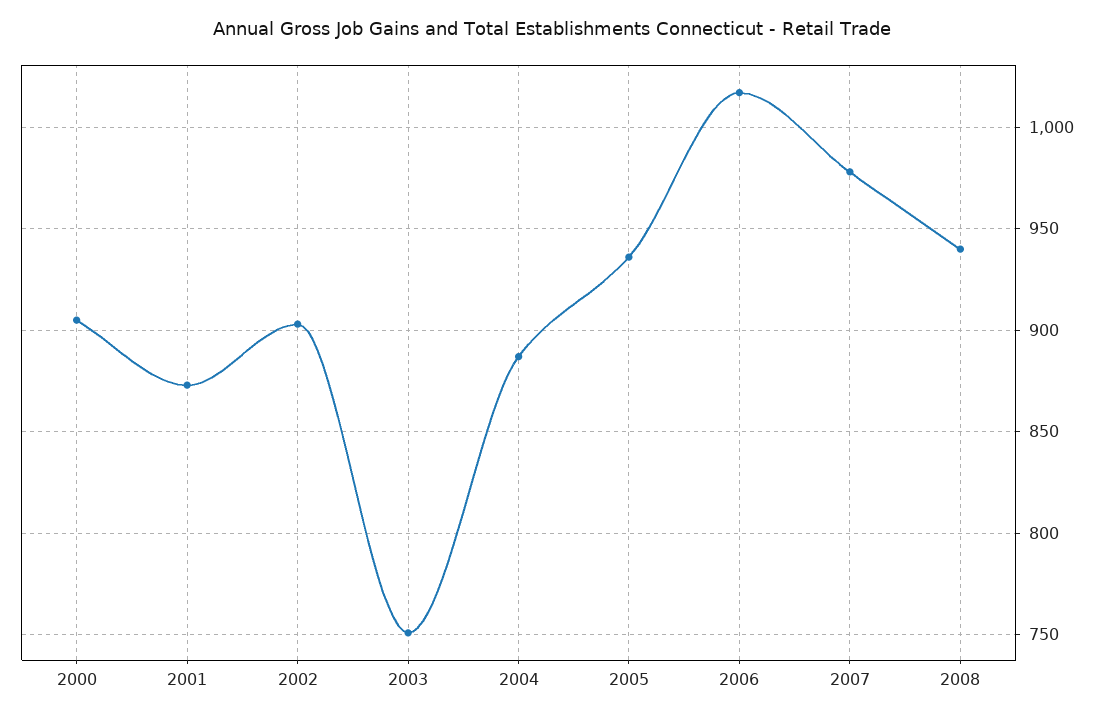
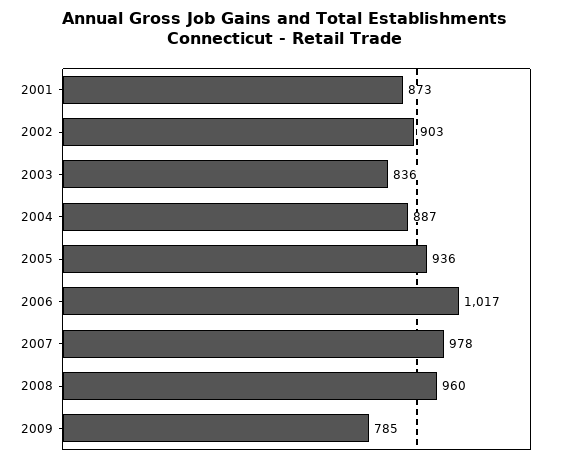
2000: 905 -> none
2003: 750 -> 836
2008: 940 -> 960
2009: none -> 785

